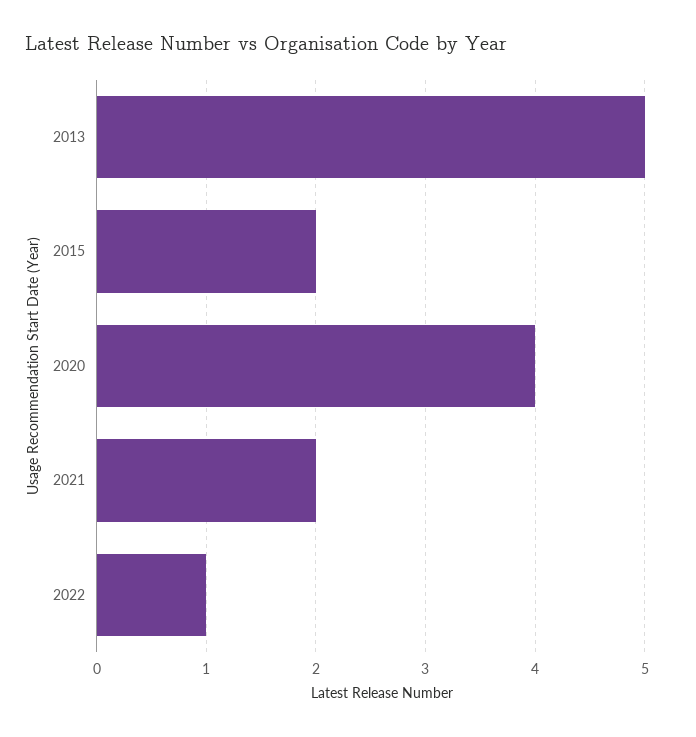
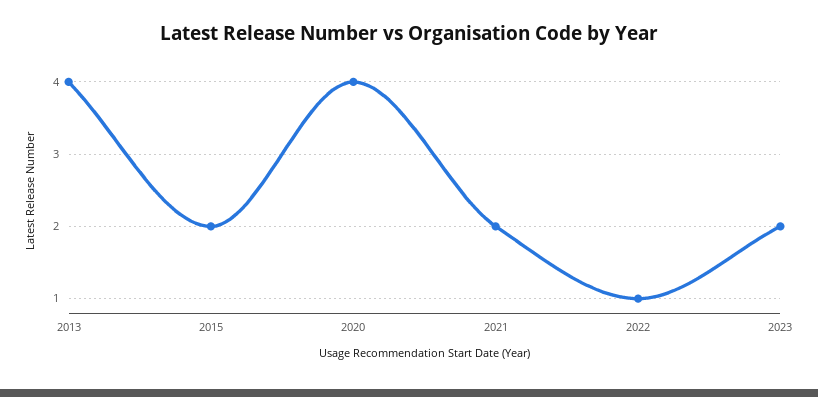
2013: 5 -> 4
2023: none -> 2

